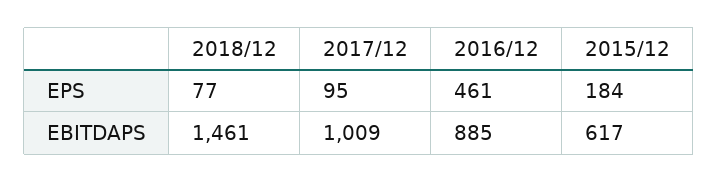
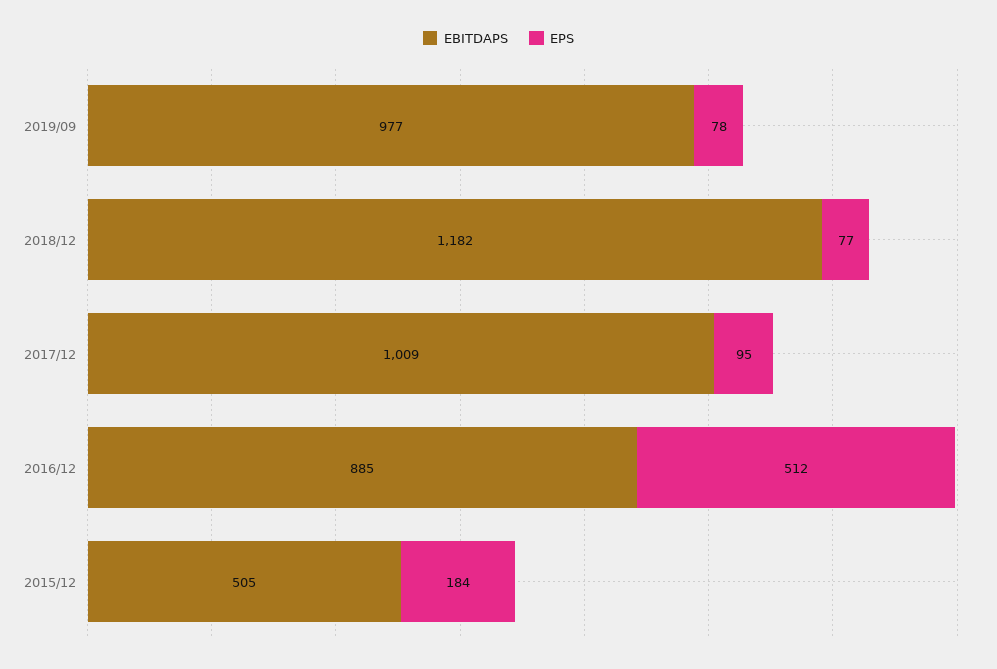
EPS, 2016/12: 461 -> 512
EBITDAPS, 2018/12: 1461 -> 1182
EBITDAPS, 2015/12: 617 -> 505
EBITDAPS, 2019/09: none -> 977
EPS, 2019/09: none -> 78

